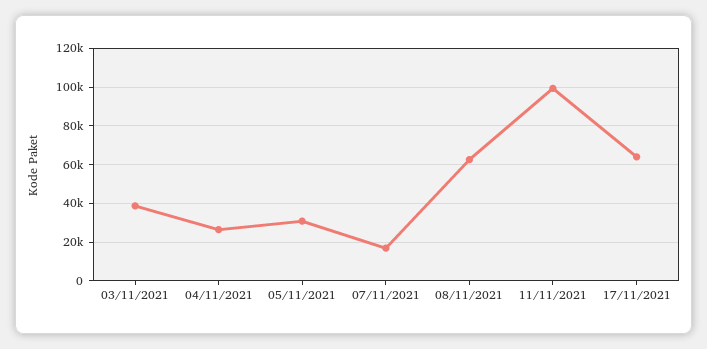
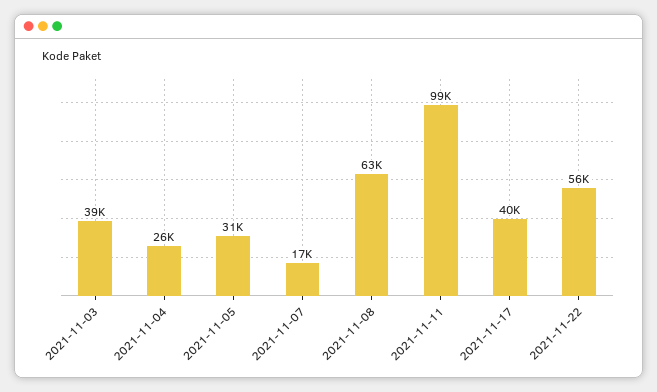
17/11/2021: 65000 -> 40000
2021-11-22: none -> 56000

